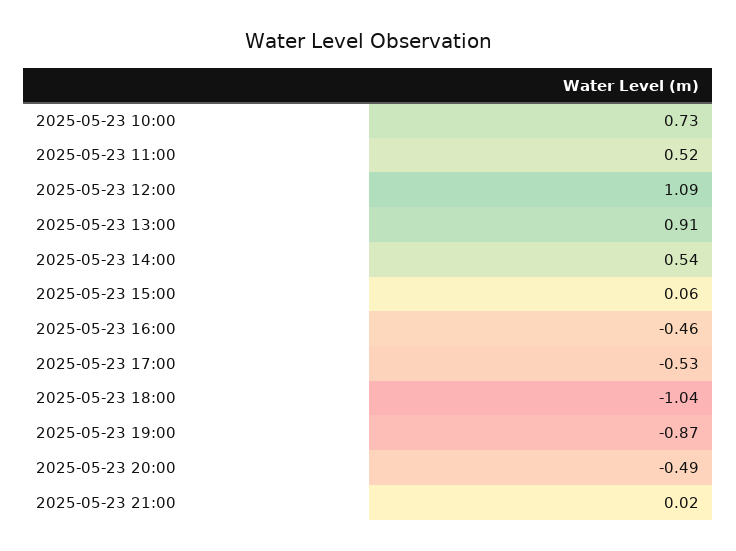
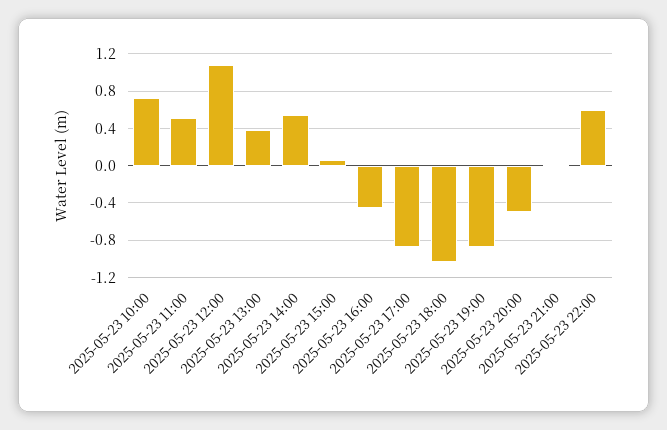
2025-05-23 13:00: 0.91 -> 0.4
2025-05-23 17:00: -0.53 -> -0.9
2025-05-23 22:00: none -> 0.6

